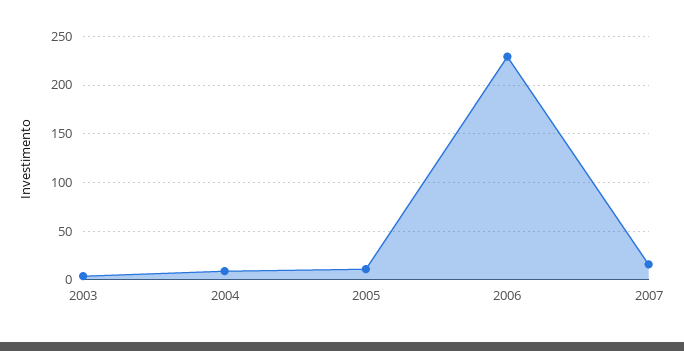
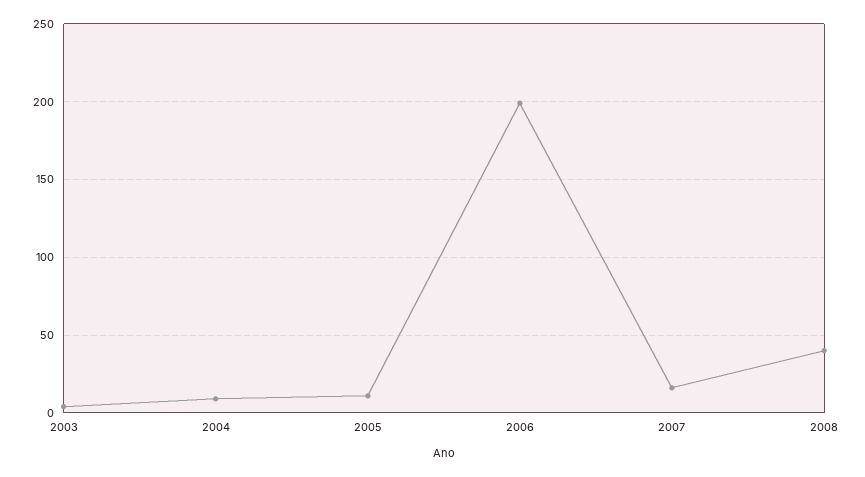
2006: 230 -> 200
2008: none -> 40

